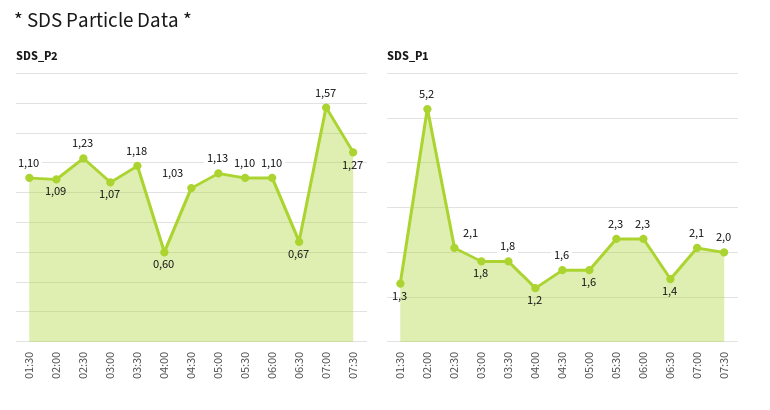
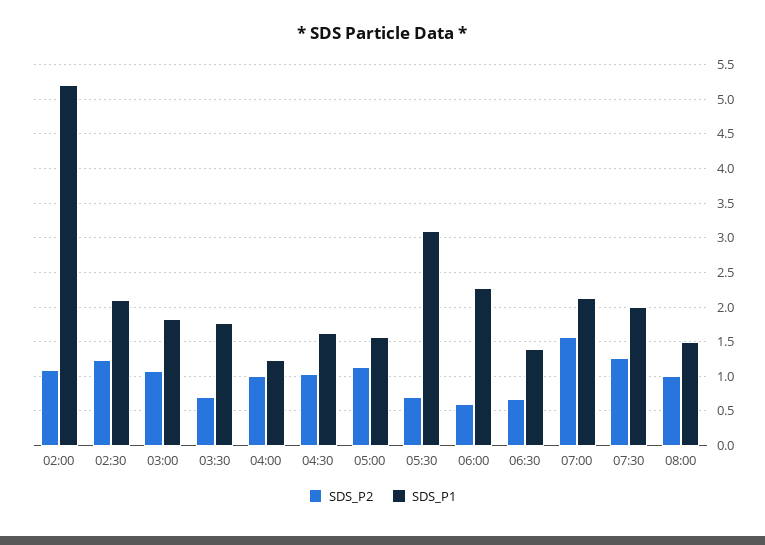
SDS_P2, 01:30: 1.1 -> none
SDS_P2, 03:30: 1.18 -> 0.7
SDS_P2, 04:00: 0.6 -> 1
SDS_P2, 05:30: 1.1 -> 0.7
SDS_P2, 06:00: 1.1 -> 0.6
SDS_P1, 01:30: 1.3 -> none
SDS_P1, 05:30: 2.3 -> 3.1
SDS_P2, 08:00: none -> 1
SDS_P1, 08:00: none -> 1.5

